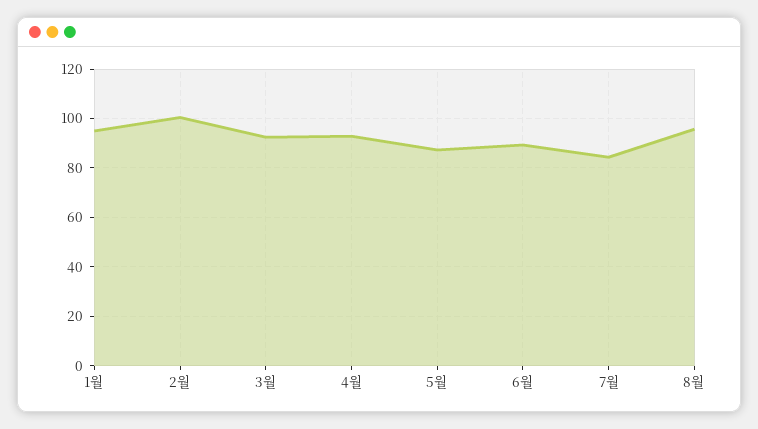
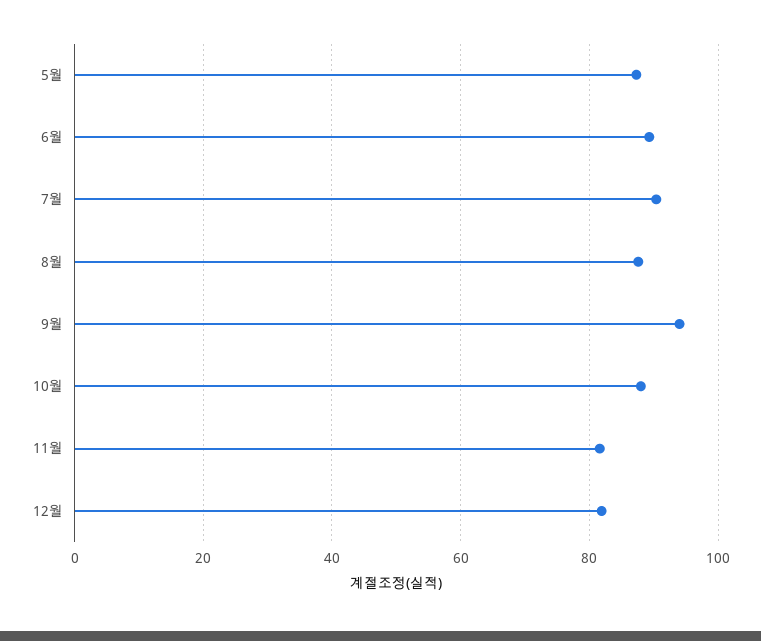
1월: 95 -> none
2월: 100 -> none
3월: 92.5 -> none
4월: 92.5 -> none
7월: 85 -> 90
8월: 95 -> 88
9월: none -> 94
10월: none -> 88
11월: none -> 82
12월: none -> 82

